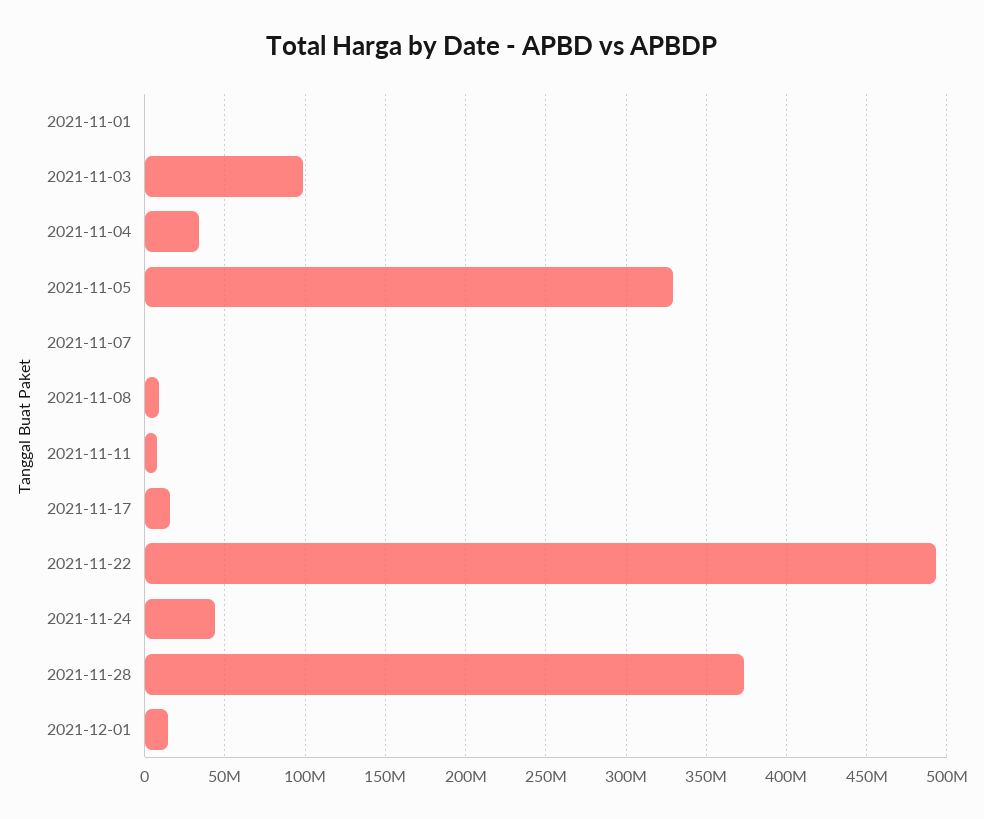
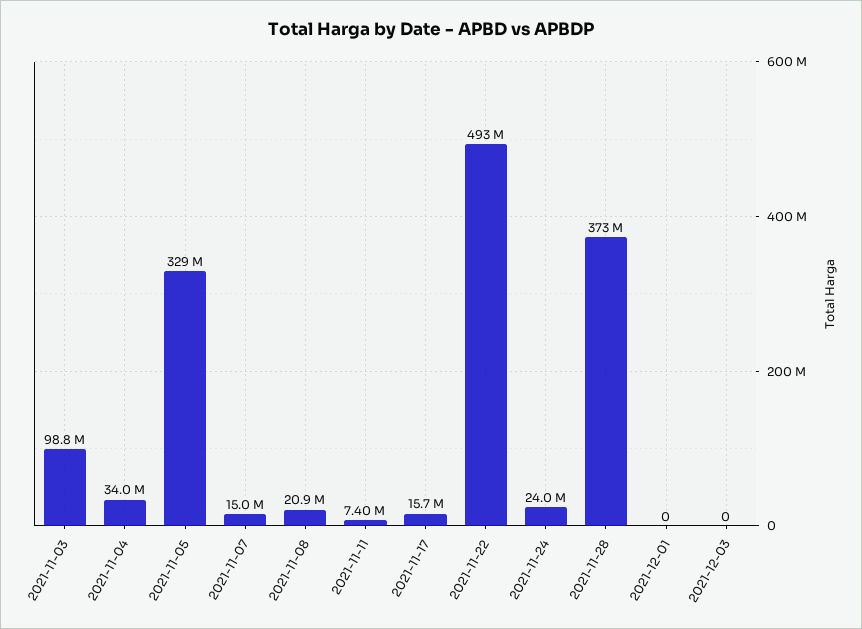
2021-11-01: 0 -> none
2021-11-07: 0 -> 15000000
2021-11-08: 10000000 -> 20900000
2021-11-24: 45000000 -> 24000000
2021-12-01: 15000000 -> 0
2021-12-03: none -> 0

